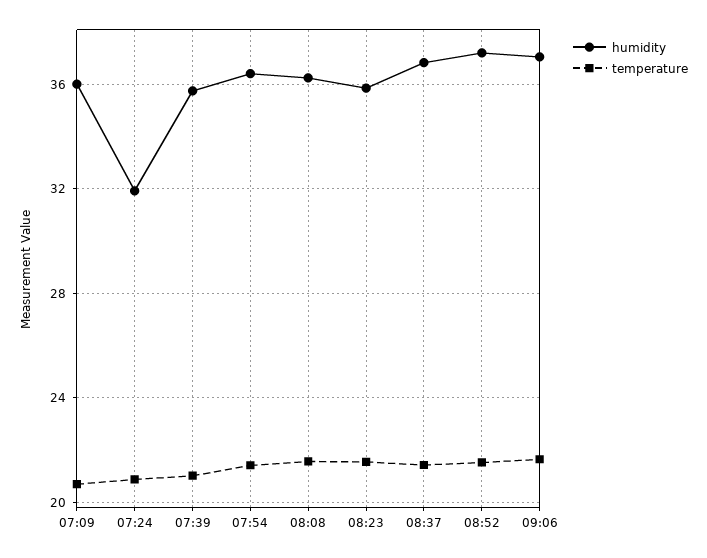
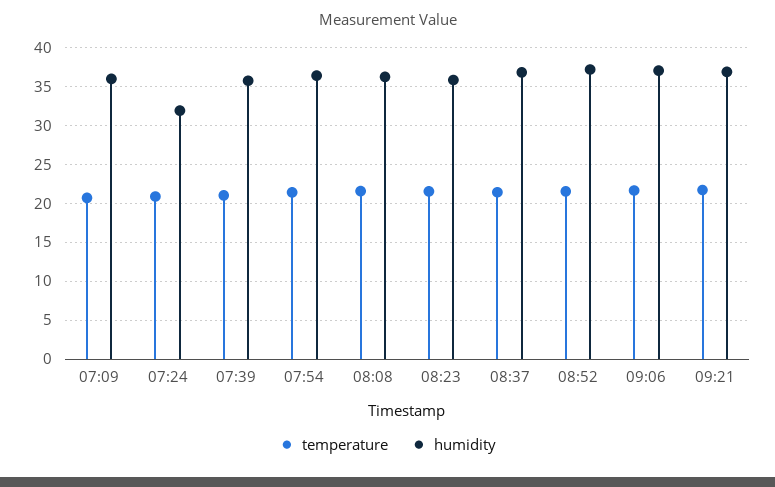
temperature, 09:21: none -> 22
humidity, 09:21: none -> 37

